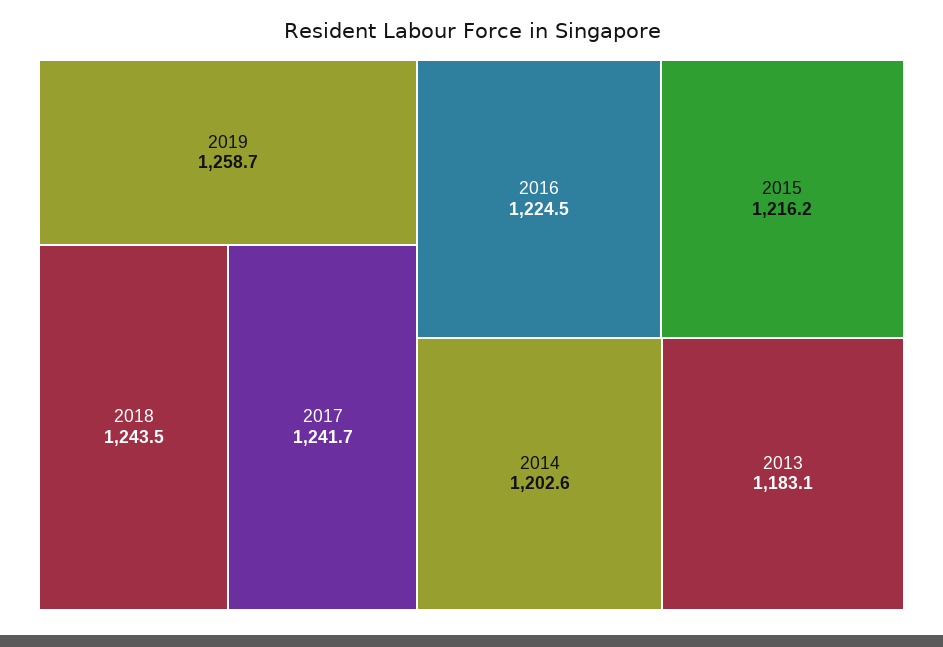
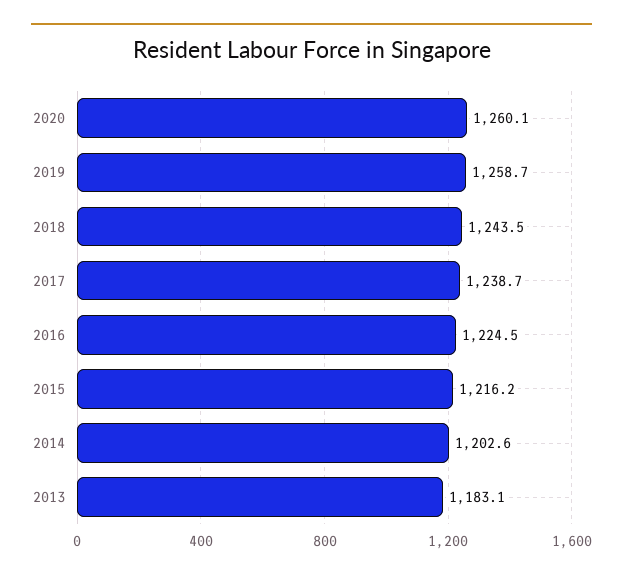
2017: 1241.7 -> 1238.7
2020: none -> 1260.1

